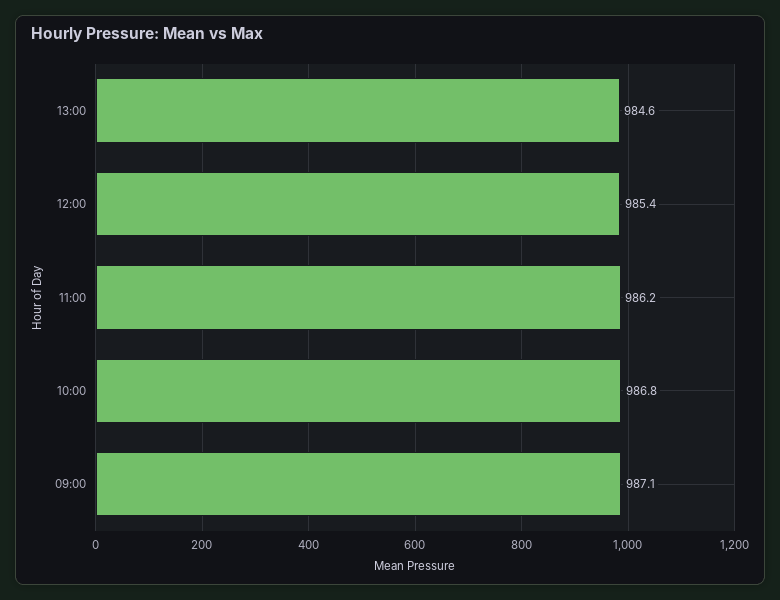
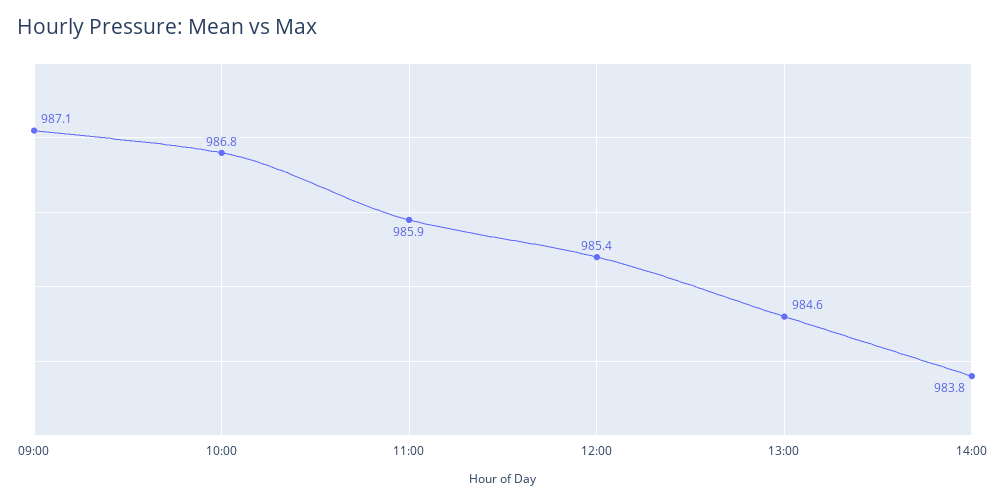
11:00: 986.2 -> 985.9
14:00: none -> 983.8

